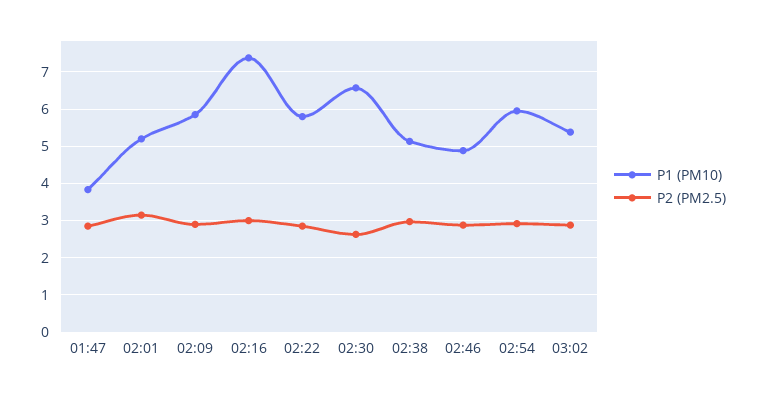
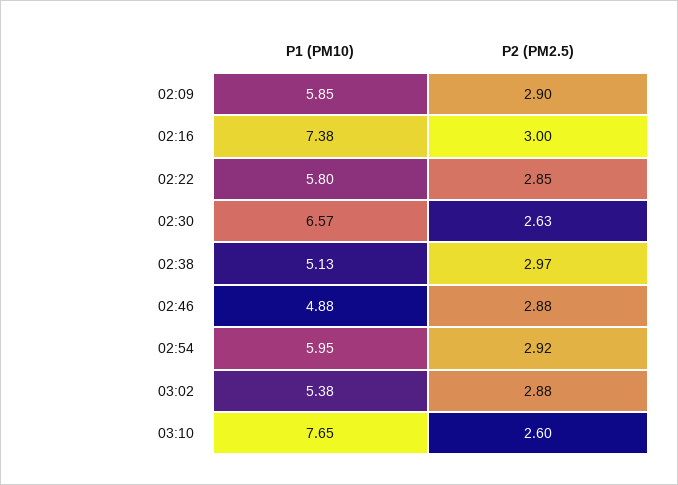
P1 (PM10), 01:47: 3.8 -> none
P2 (PM2.5), 01:47: 2.8 -> none
P1 (PM10), 02:01: 5.2 -> none
P2 (PM2.5), 02:01: 3.2 -> none
P1 (PM10), 03:10: none -> 7.65
P2 (PM2.5), 03:10: none -> 2.6

